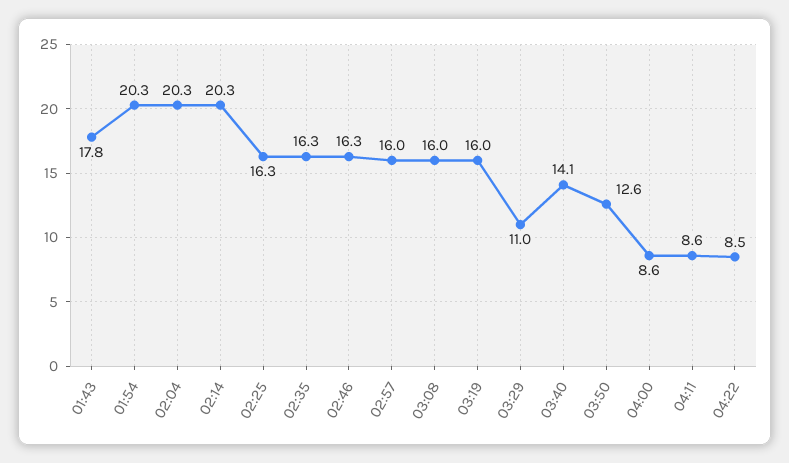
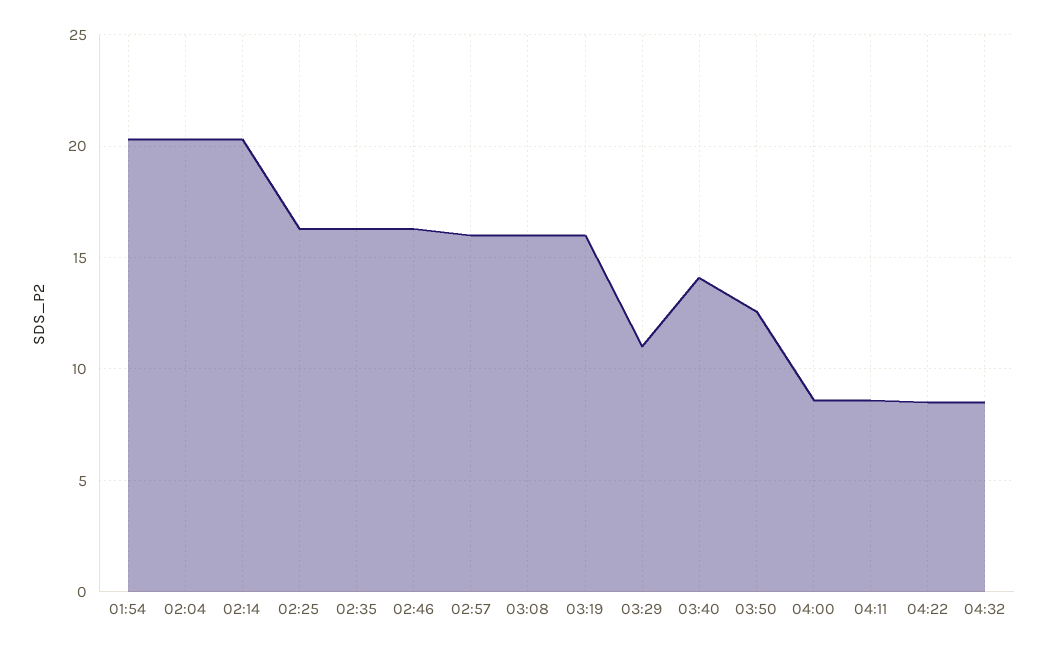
01:43: 17.8 -> none
04:32: none -> 8.5

